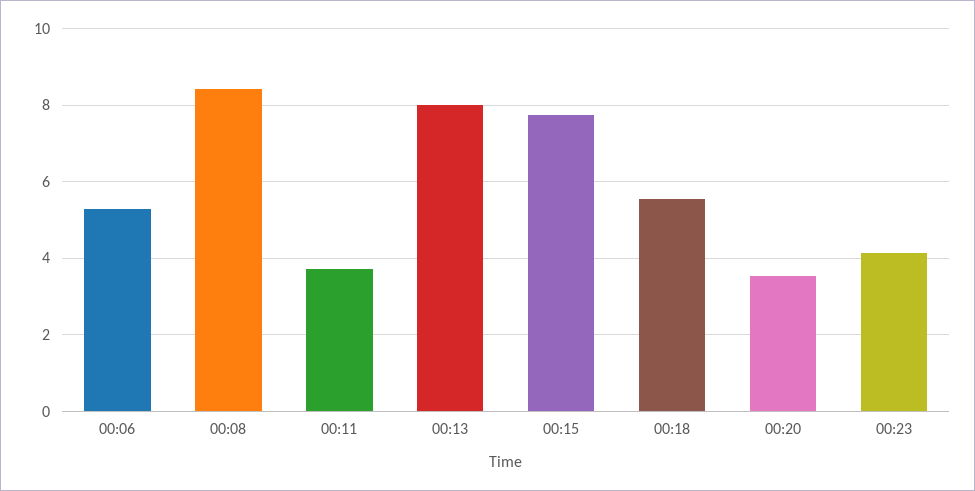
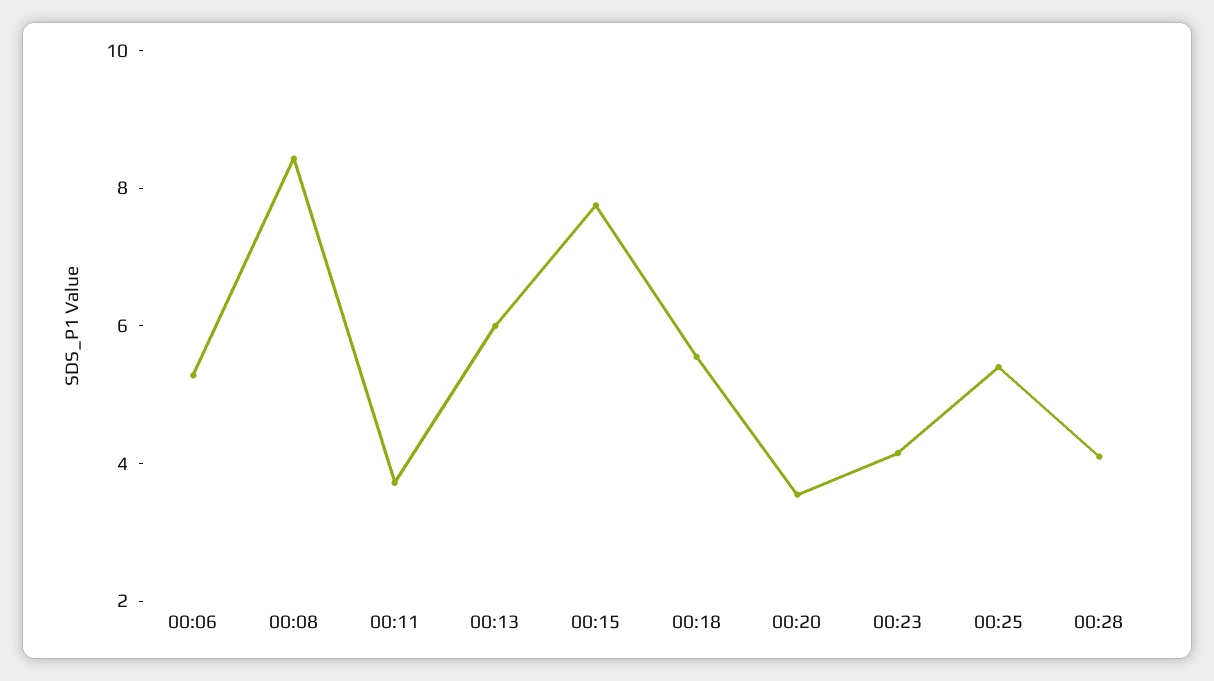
00:13: 8 -> 6
00:25: none -> 5.5
00:28: none -> 4

